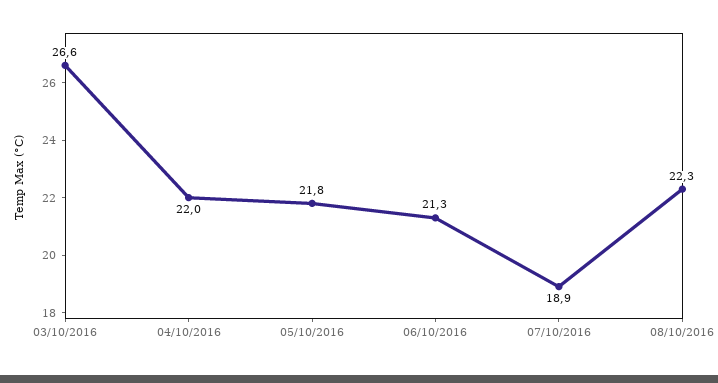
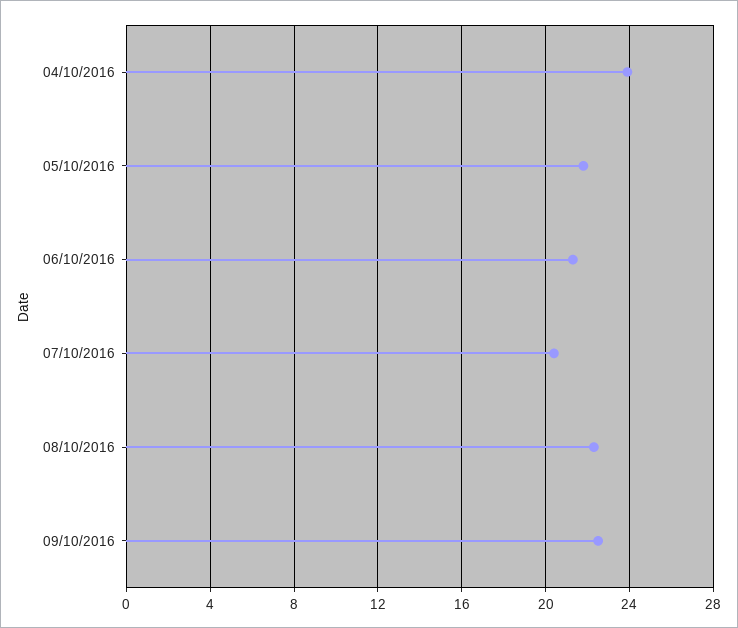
03/10/2016: 26.6 -> none
04/10/2016: 22 -> 24
07/10/2016: 18.9 -> 20.5
09/10/2016: none -> 22.5

